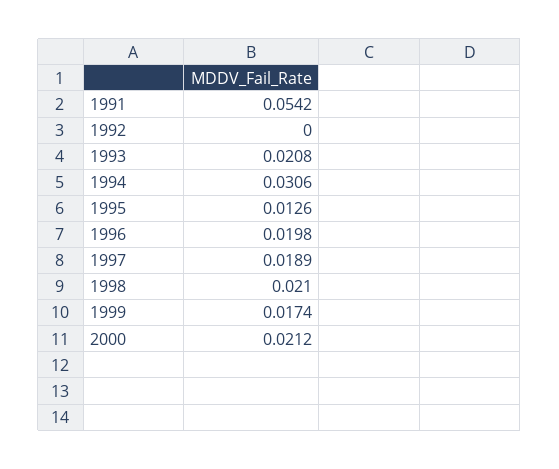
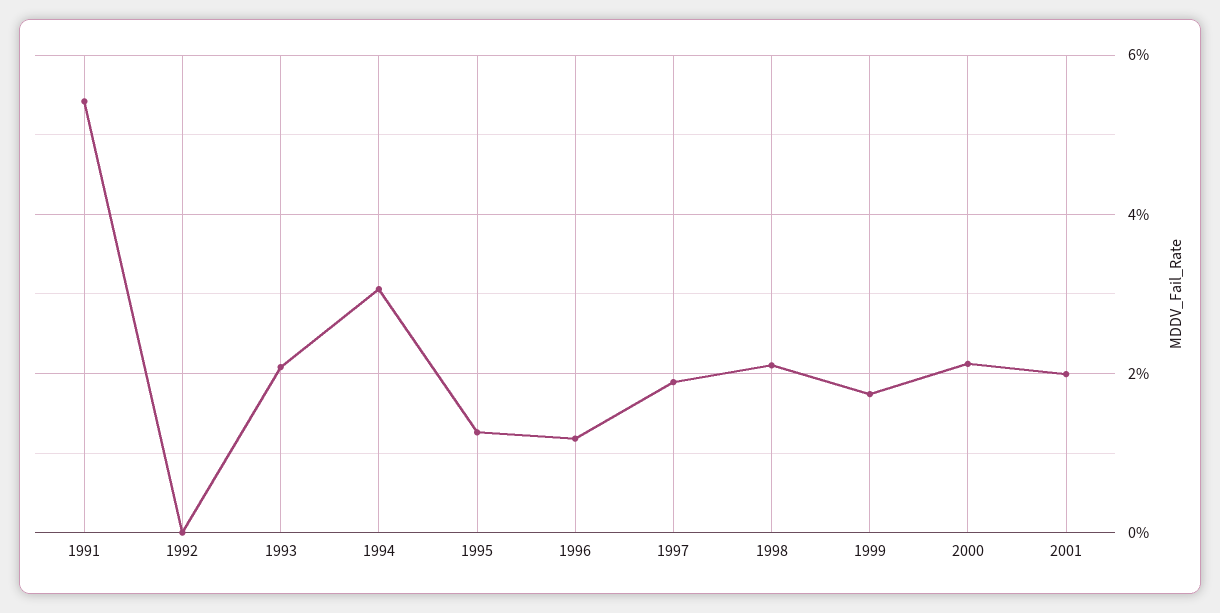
1996: 0.0198 -> 0.012
2001: none -> 0.02

